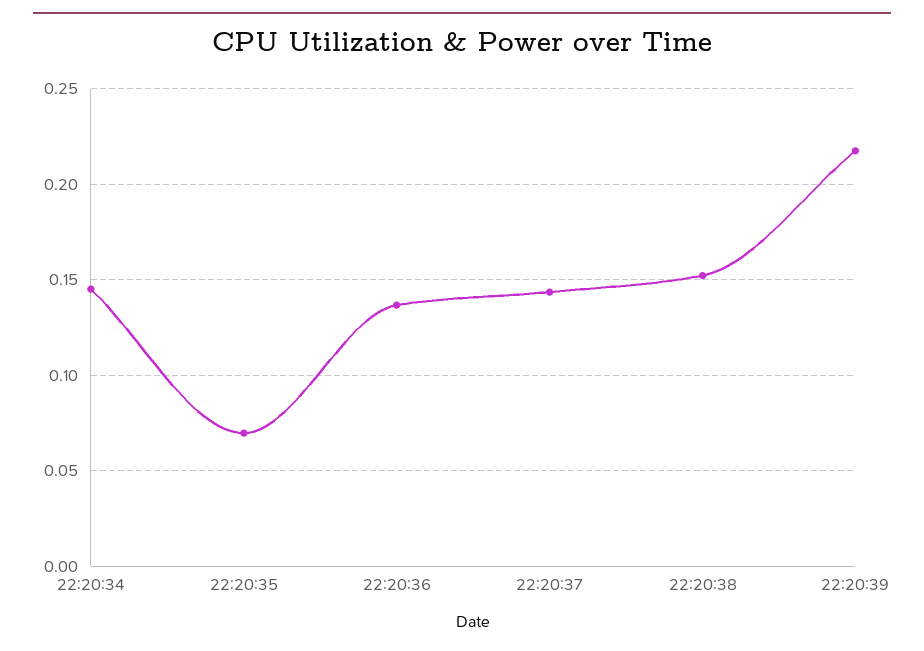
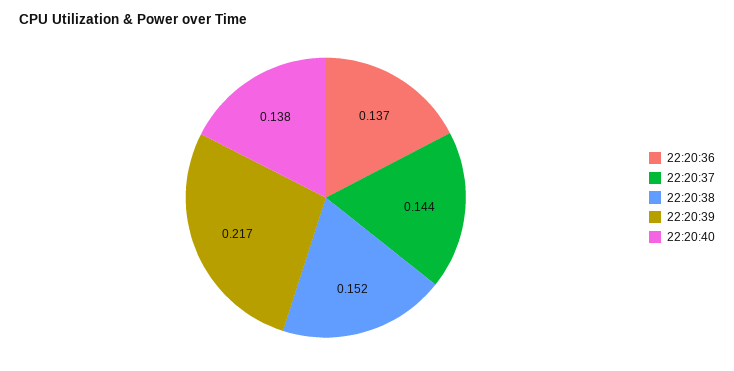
22:20:34: 0.145 -> none
22:20:35: 0.07 -> none
22:20:40: none -> 0.138

